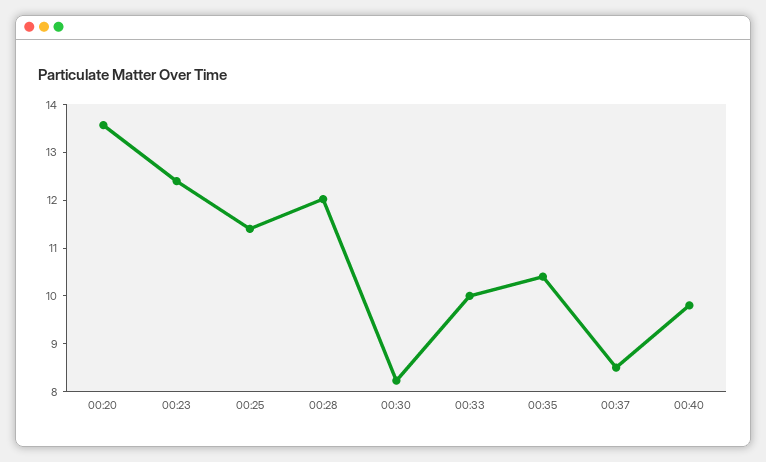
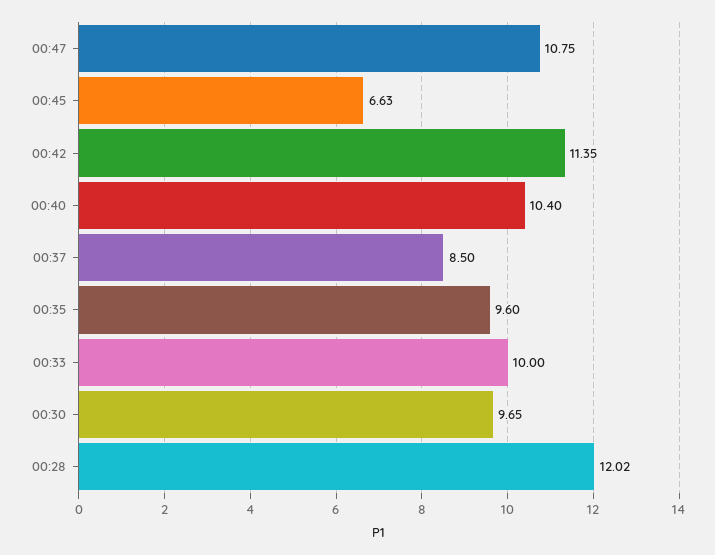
00:20: 13.6 -> none
00:23: 12.4 -> none
00:25: 11.4 -> none
00:30: 8.2 -> 9.65
00:35: 10.4 -> 9.6
00:40: 9.8 -> 10.4
00:47: none -> 10.75
00:45: none -> 6.63
00:42: none -> 11.35

